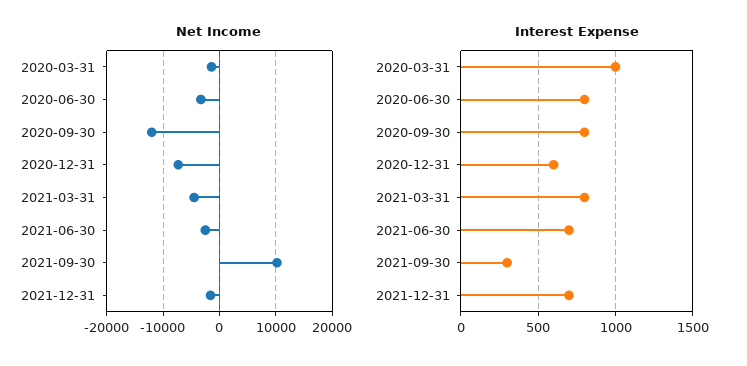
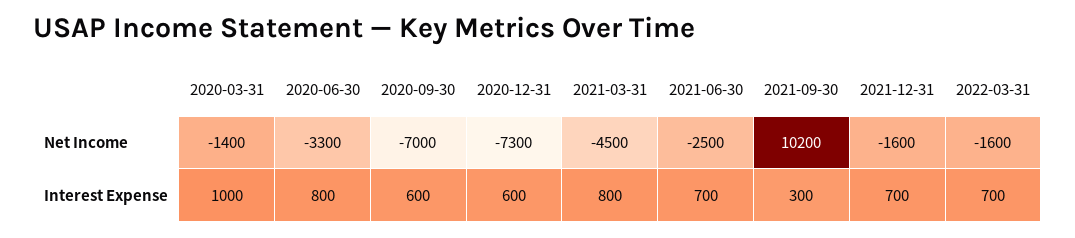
Net Income, 2020-09-30: -12000 -> -7000
Interest Expense, 2020-09-30: 800 -> 600
Net Income, 2022-03-31: none -> -1600
Interest Expense, 2022-03-31: none -> 700

